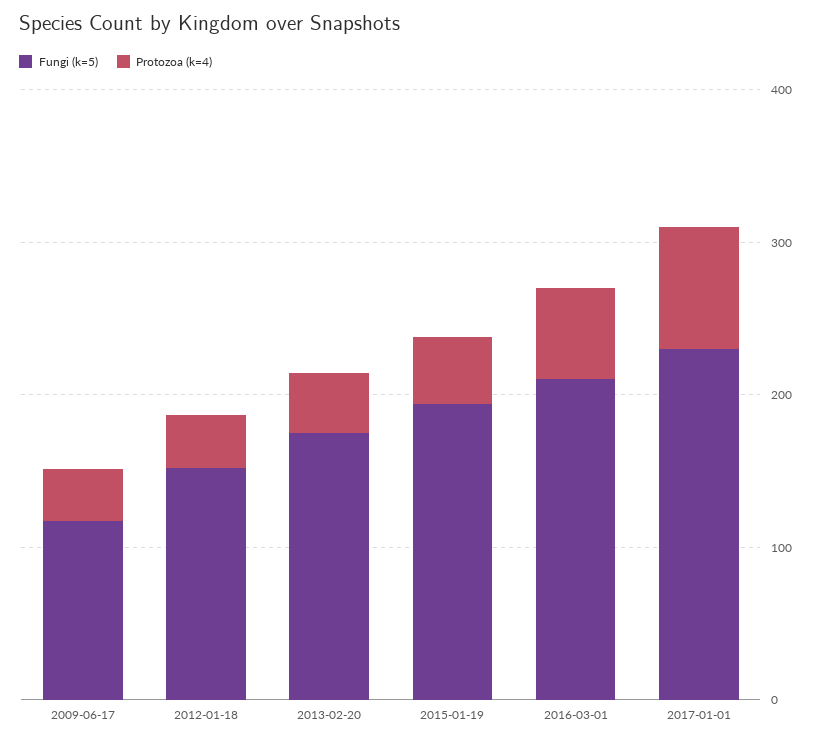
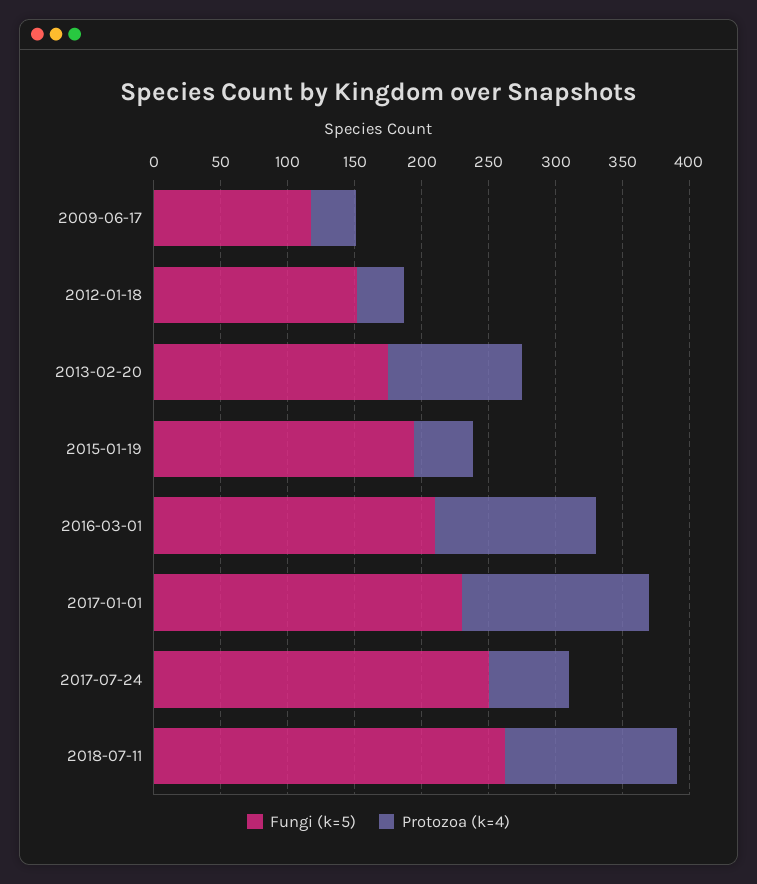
Protozoa (k=4), 2013-02-20: 40 -> 100
Protozoa (k=4), 2016-03-01: 60 -> 120
Protozoa (k=4), 2017-01-01: 80 -> 140
Fungi (k=5), 2017-07-24: none -> 250
Protozoa (k=4), 2017-07-24: none -> 60
Fungi (k=5), 2018-07-11: none -> 260
Protozoa (k=4), 2018-07-11: none -> 130

